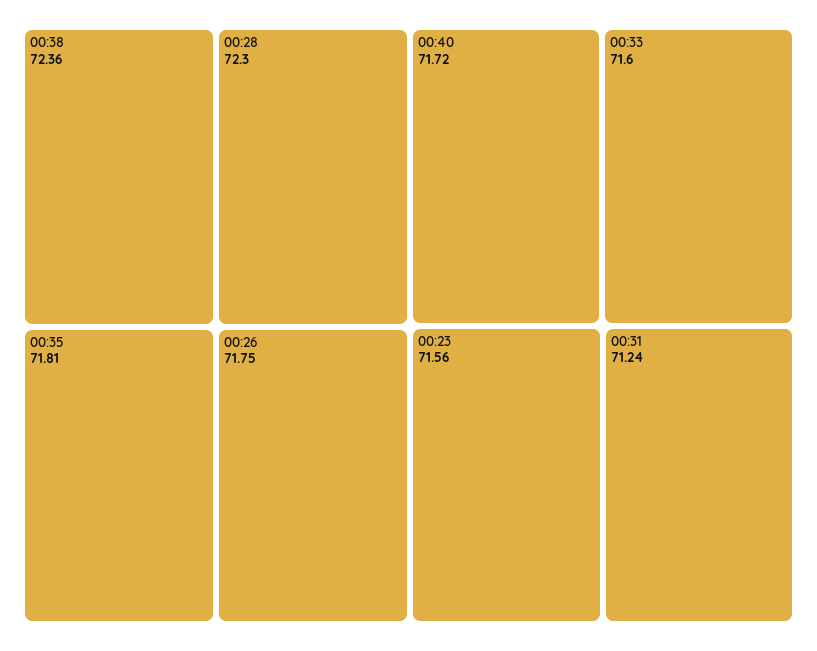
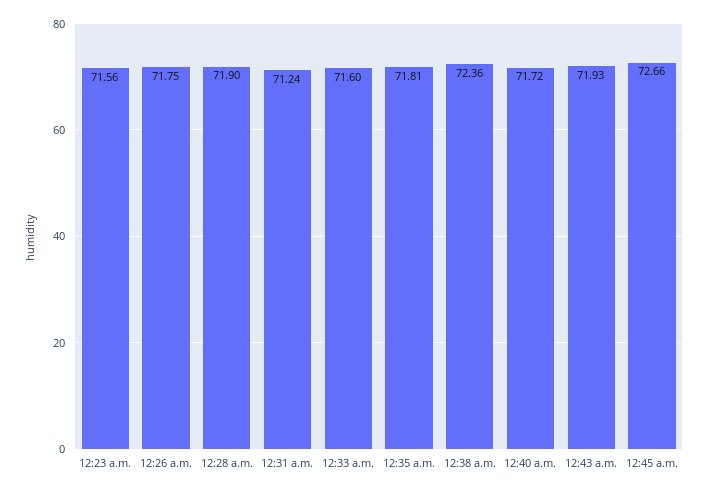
00:28: 72.3 -> 71.9
12:43 a.m.: none -> 71.93
12:45 a.m.: none -> 72.66

